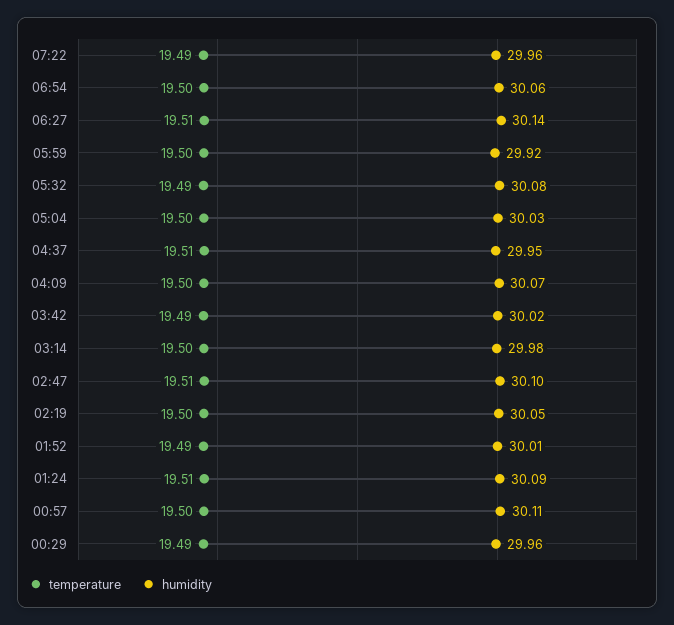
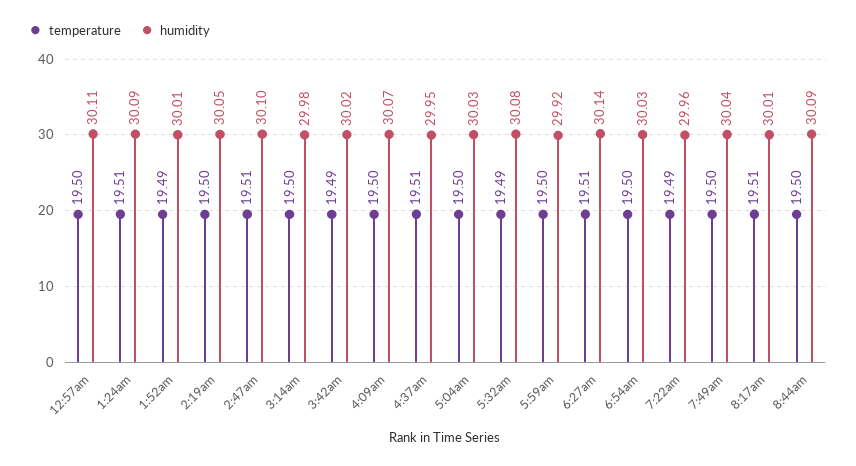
humidity, 06:54: 30.06 -> 30.03
temperature, 00:29: 19.49 -> none
humidity, 00:29: 29.96 -> none
temperature, 7:49am: none -> 19.5
humidity, 7:49am: none -> 30.04
temperature, 8:17am: none -> 19.51
humidity, 8:17am: none -> 30.01
temperature, 8:44am: none -> 19.5
humidity, 8:44am: none -> 30.09

